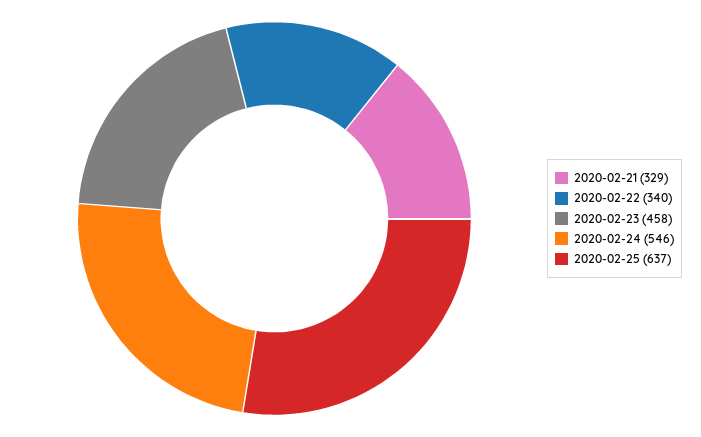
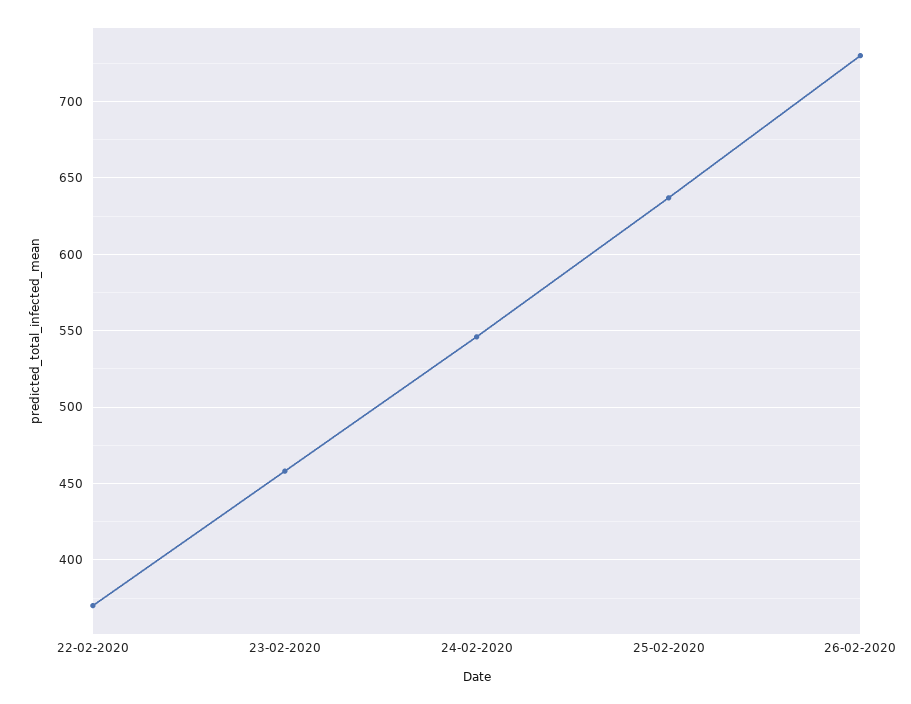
2020-02-21: 329 -> none
2020-02-22: 340 -> 370
26-02-2020: none -> 730

